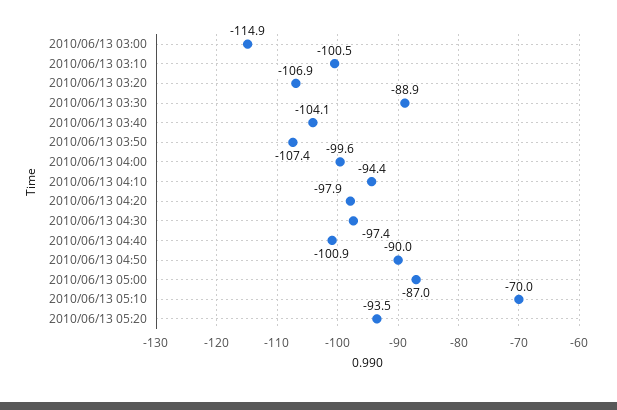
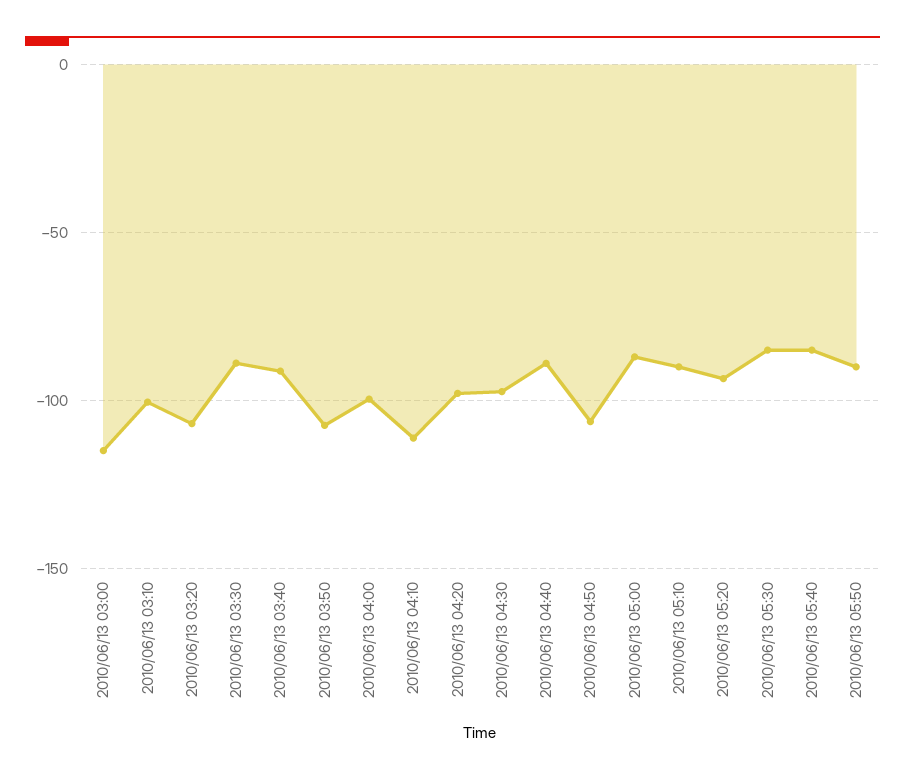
2010/06/13 03:40: -104.1 -> -90
2010/06/13 04:10: -94.4 -> -110
2010/06/13 04:40: -100.9 -> -90
2010/06/13 04:50: -90 -> -105
2010/06/13 05:10: -70 -> -90
2010/06/13 05:30: none -> -85
2010/06/13 05:40: none -> -85
2010/06/13 05:50: none -> -90

